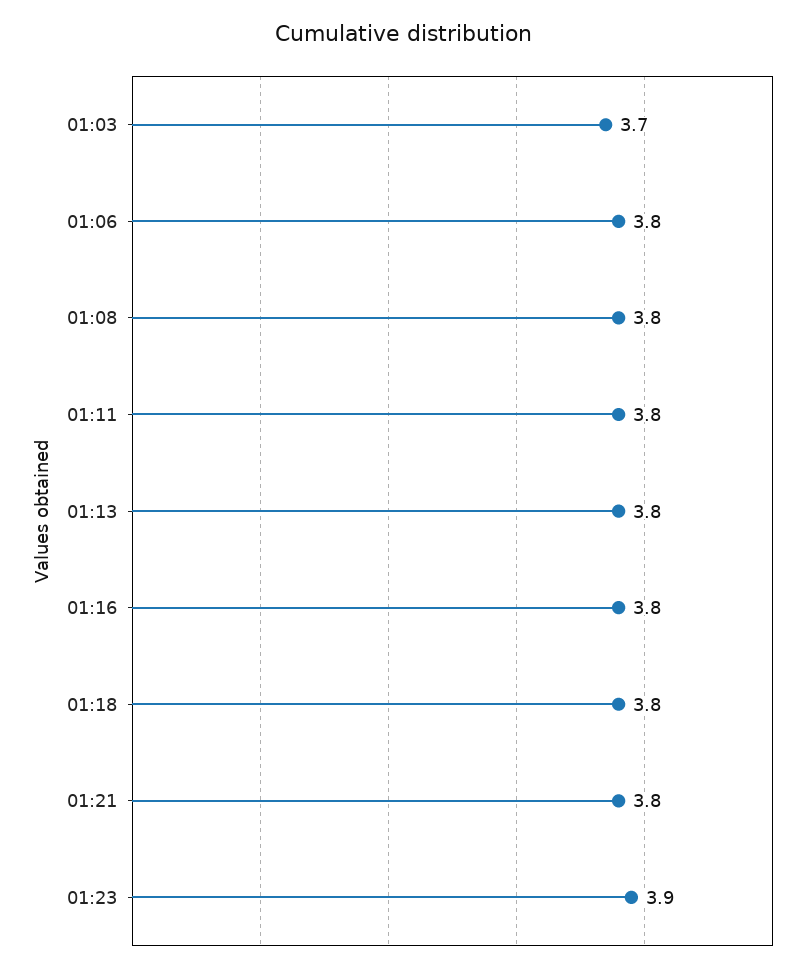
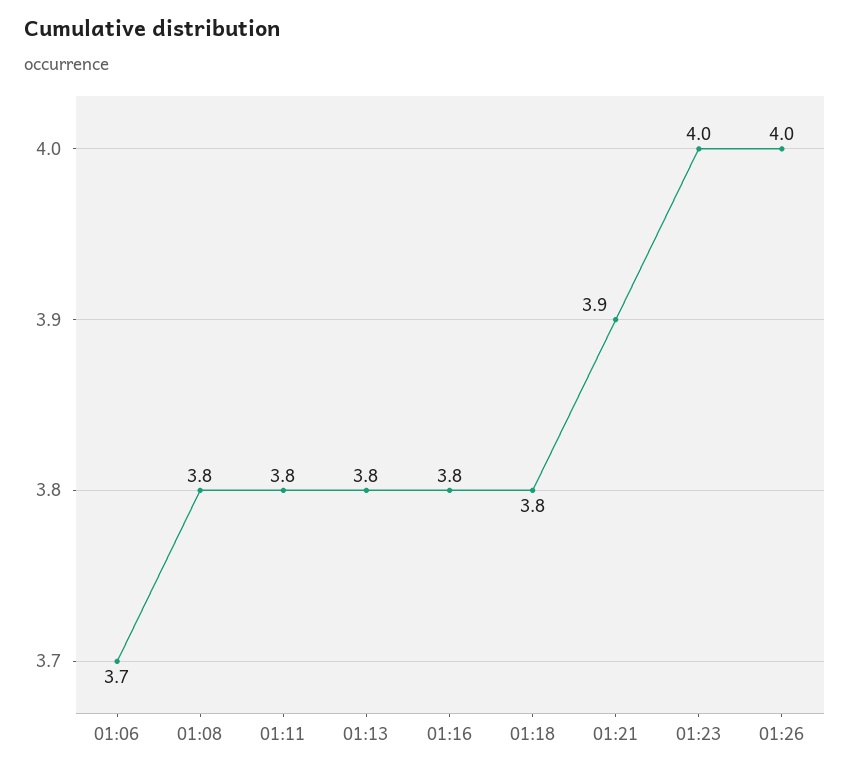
01:03: 3.7 -> none
01:06: 3.8 -> 3.7
01:21: 3.8 -> 3.9
01:23: 3.9 -> 4
01:26: none -> 4

